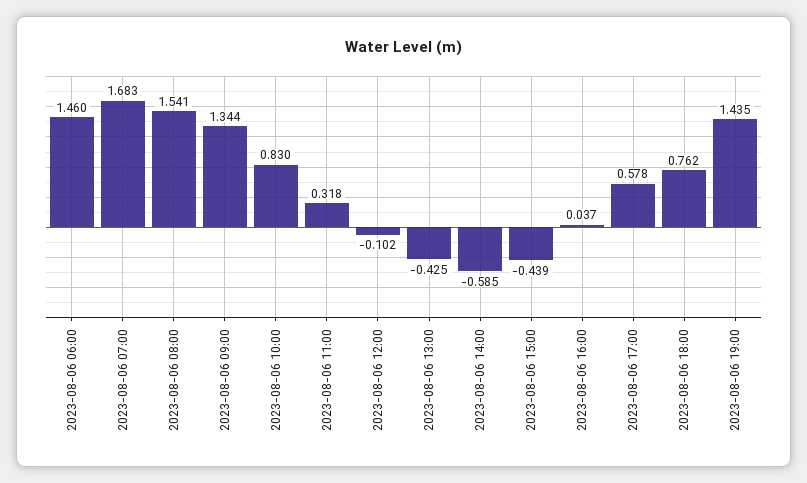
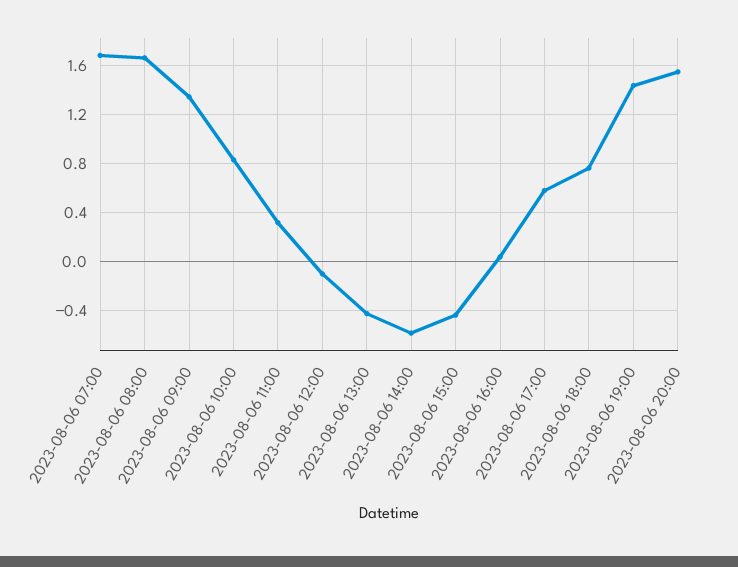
2023-08-06 06:00: 1.46 -> none
2023-08-06 08:00: 1.541 -> 1.65
2023-08-06 20:00: none -> 1.55

